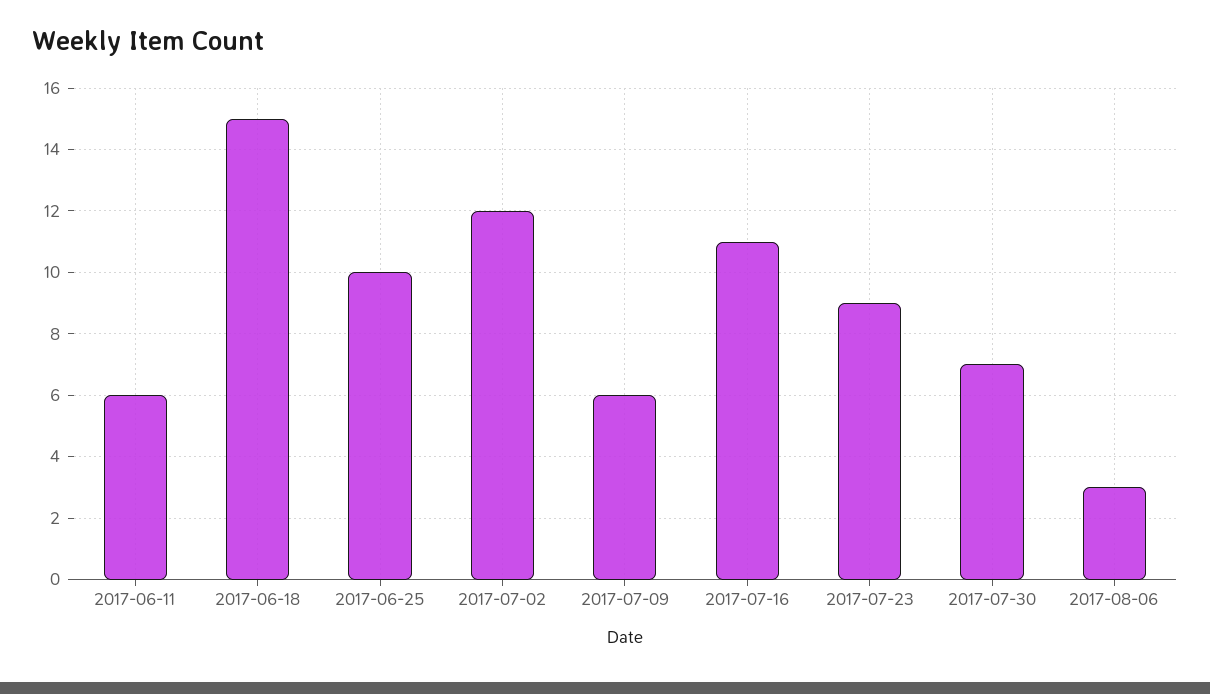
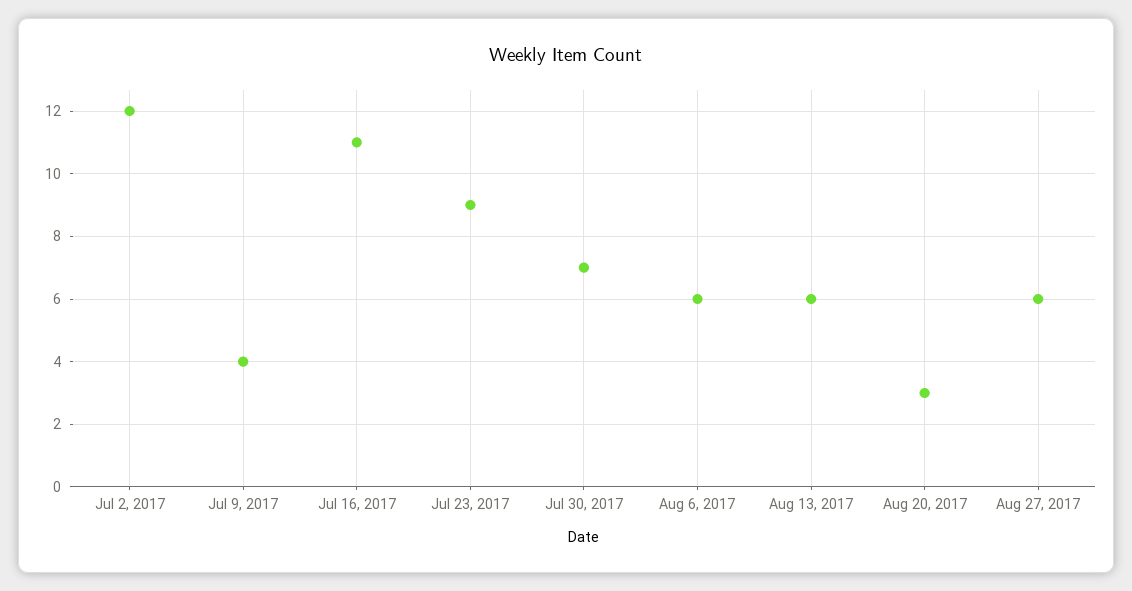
2017-06-11: 6 -> none
2017-06-18: 15 -> none
2017-06-25: 10 -> none
2017-07-09: 6 -> 4
2017-08-06: 3 -> 6
Aug 13, 2017: none -> 6
Aug 20, 2017: none -> 3
Aug 27, 2017: none -> 6

